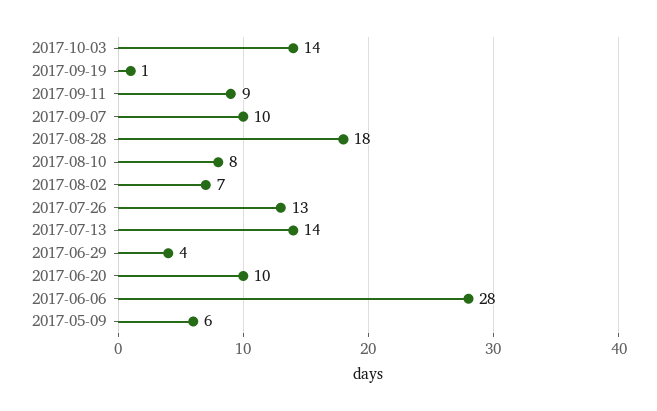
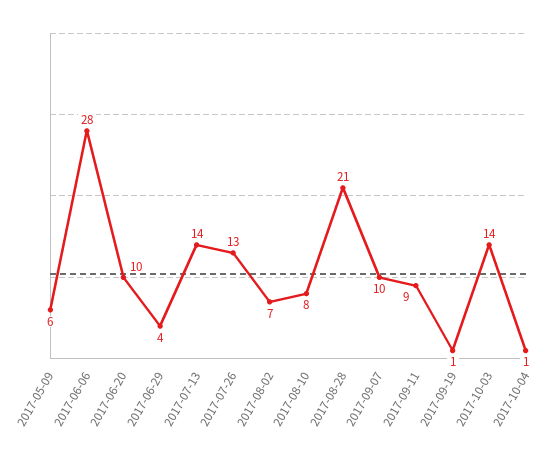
2017-08-28: 18 -> 21
2017-10-04: none -> 1

